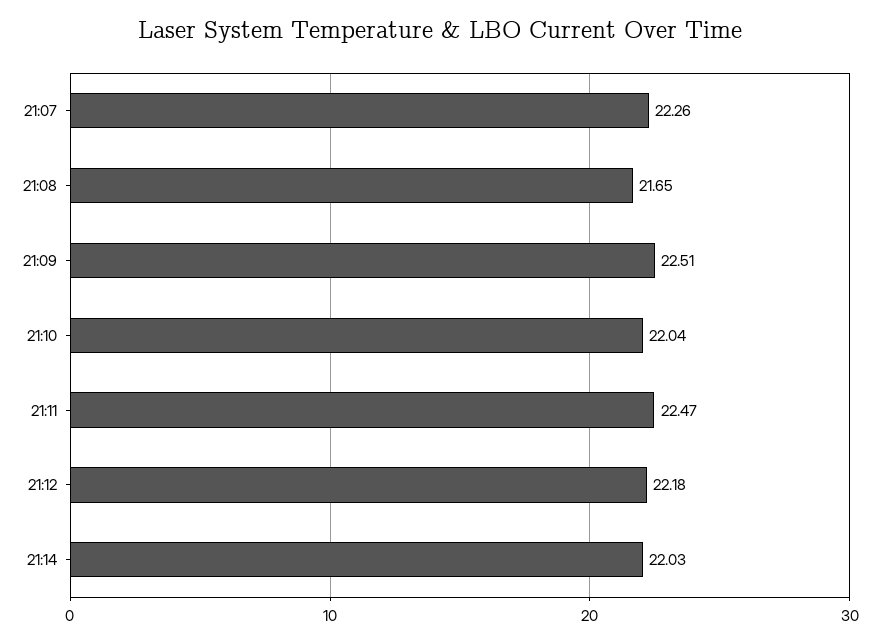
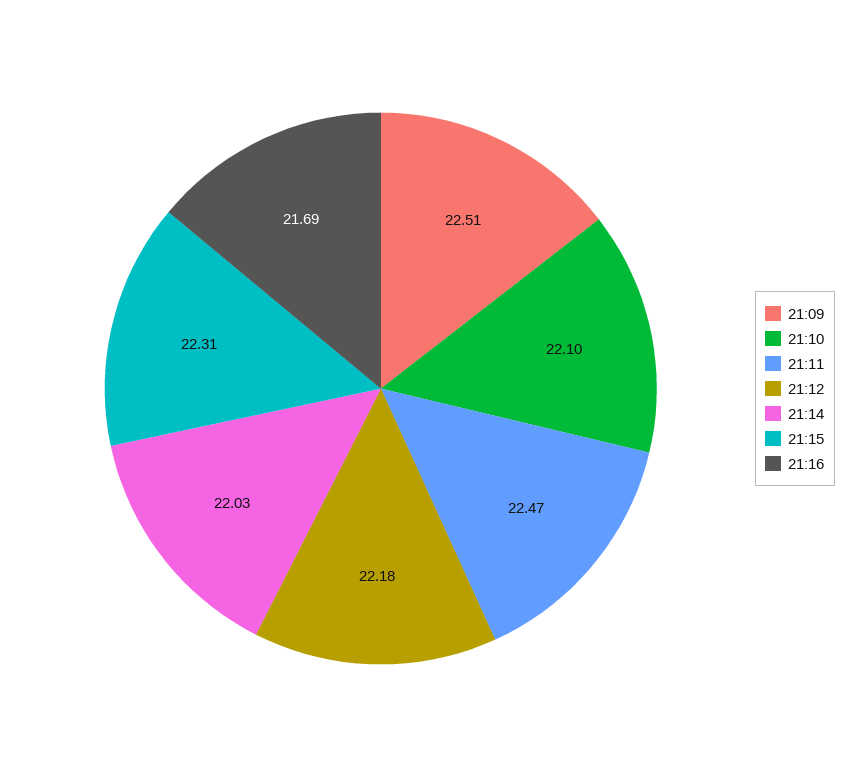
21:07: 22.26 -> none
21:08: 21.65 -> none
21:10: 22.04 -> 22.1
21:15: none -> 22.31
21:16: none -> 21.69

